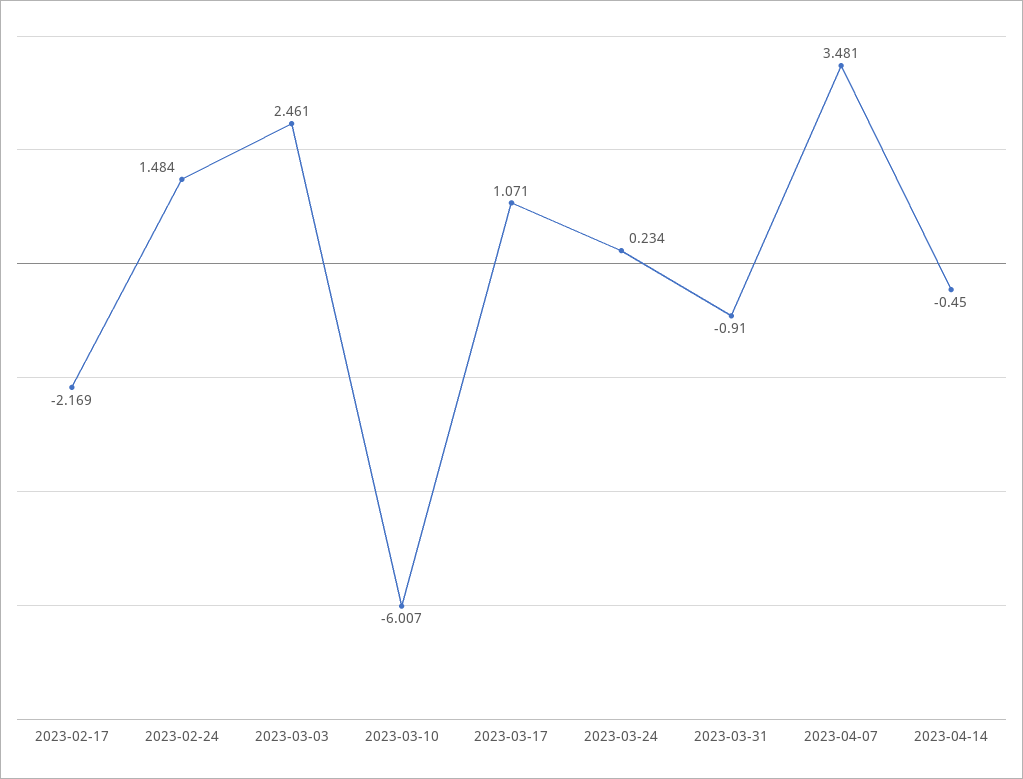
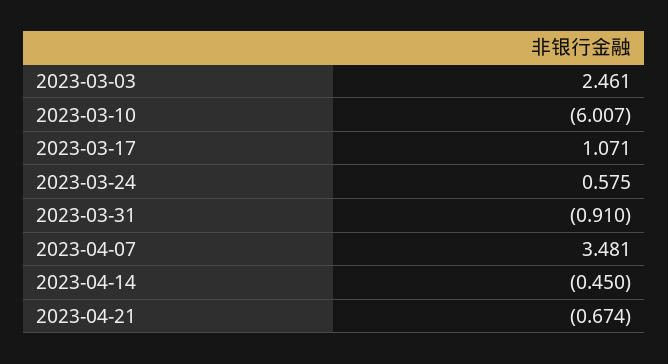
2023-02-17: -2.169 -> none
2023-02-24: 1.484 -> none
2023-03-24: 0.234 -> 0.575
2023-04-21: none -> -0.674

